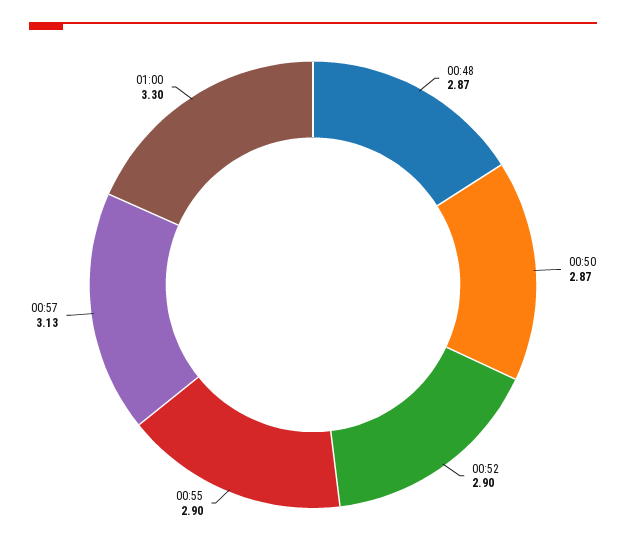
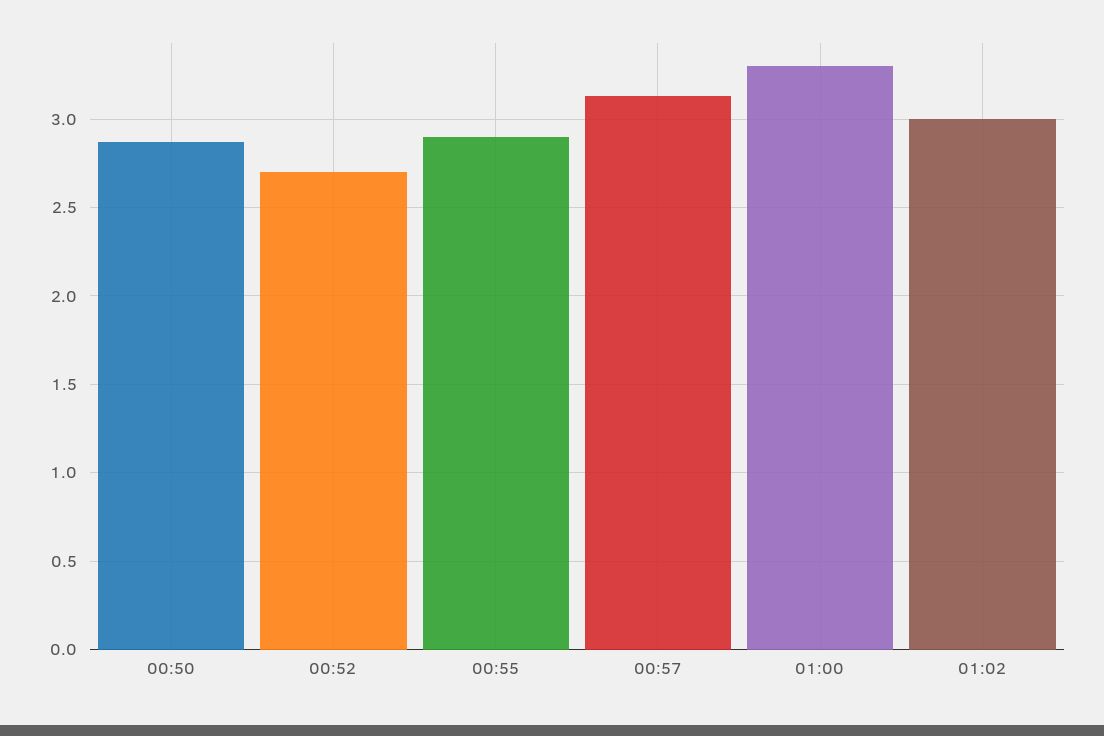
00:48: 2.87 -> none
00:52: 2.9 -> 2.7
01:02: none -> 3

